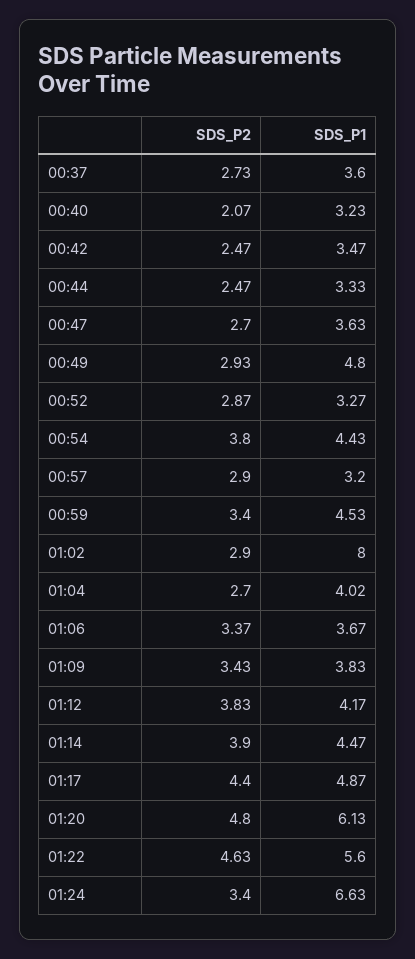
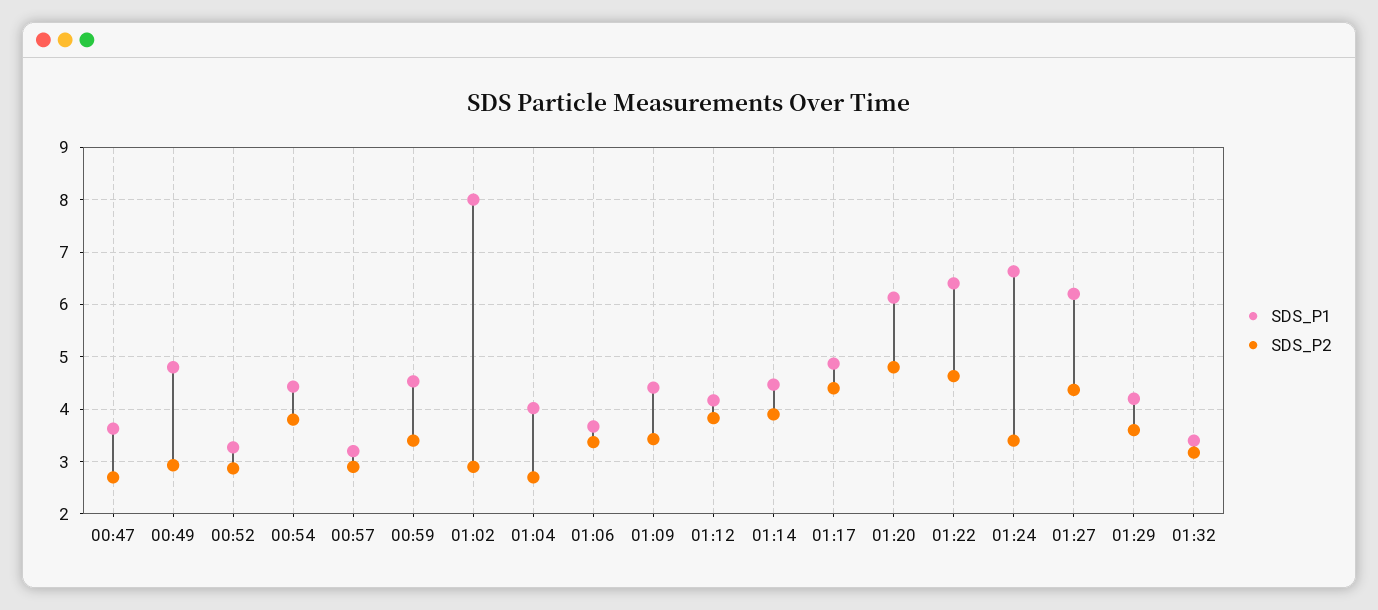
SDS_P2, 00:37: 2.73 -> none
SDS_P1, 00:37: 3.6 -> none
SDS_P2, 00:40: 2.07 -> none
SDS_P1, 00:40: 3.23 -> none
SDS_P2, 00:42: 2.47 -> none
SDS_P1, 00:42: 3.47 -> none
SDS_P2, 00:44: 2.47 -> none
SDS_P1, 00:44: 3.33 -> none
SDS_P1, 01:09: 3.83 -> 4.4
SDS_P1, 01:22: 5.6 -> 6.4
SDS_P1, 01:27: none -> 6.2
SDS_P2, 01:27: none -> 4.4
SDS_P1, 01:29: none -> 4.2
SDS_P2, 01:29: none -> 3.6
SDS_P1, 01:32: none -> 3.4
SDS_P2, 01:32: none -> 3.2

